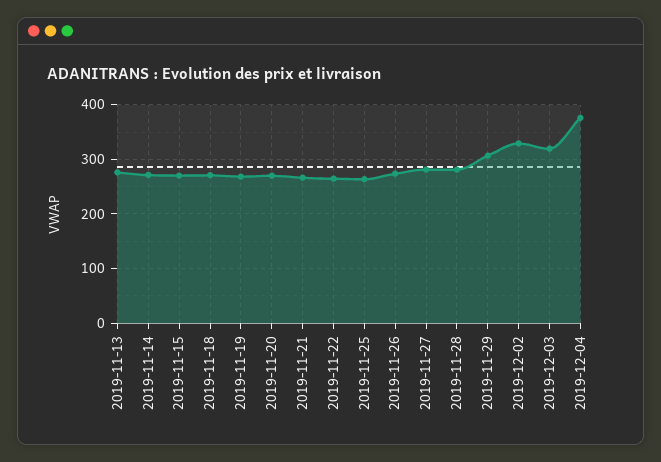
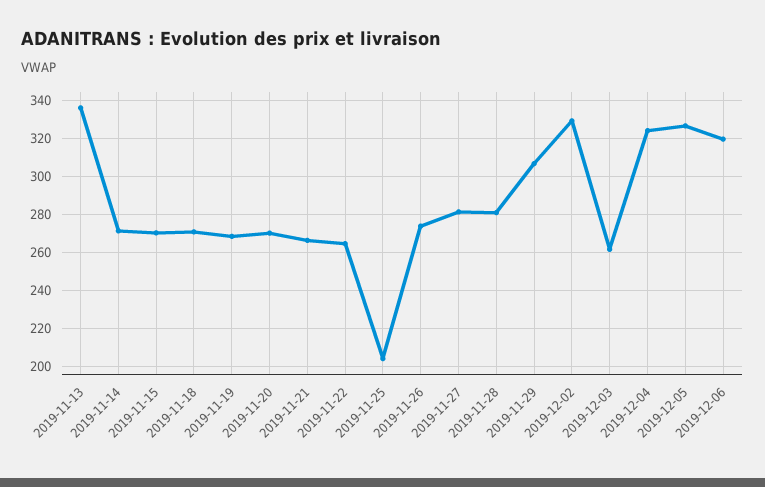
2019-11-13: 280 -> 335
2019-11-25: 260 -> 205
2019-12-03: 320 -> 260
2019-12-04: 380 -> 325
2019-12-05: none -> 325
2019-12-06: none -> 320

